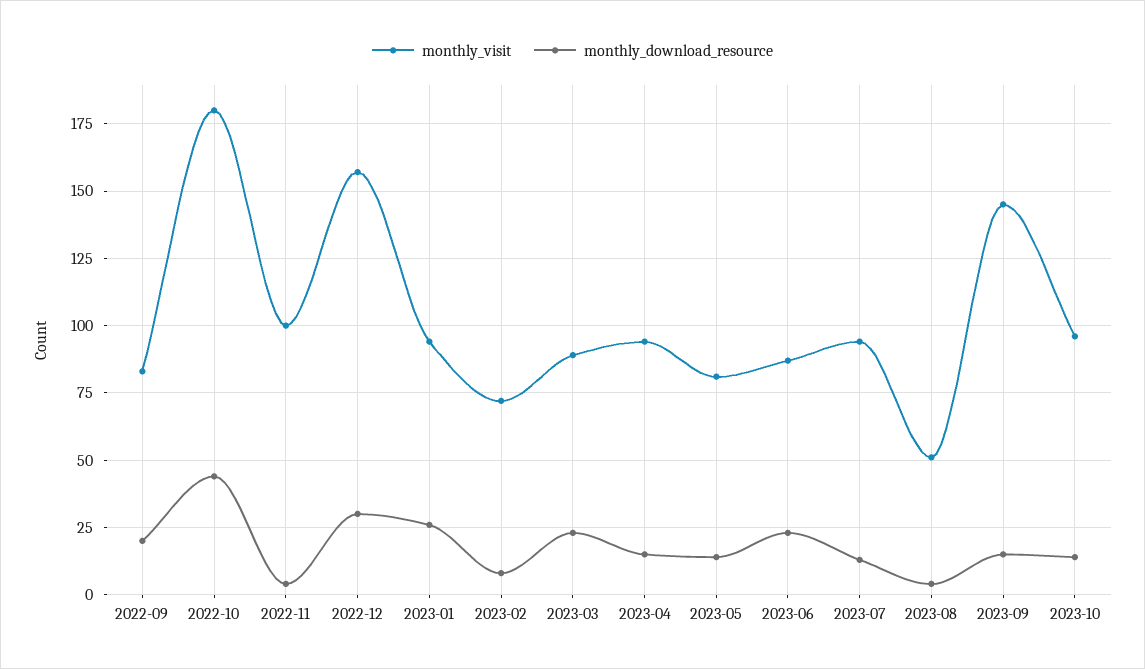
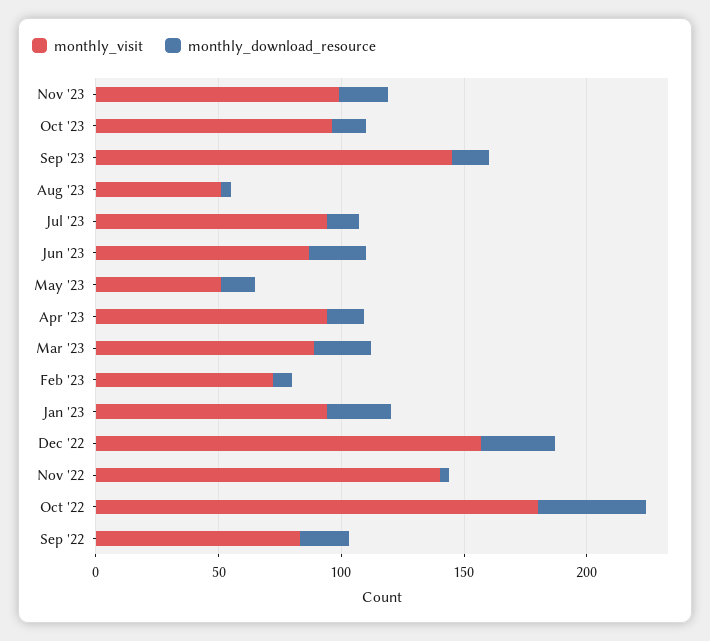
monthly_visit, 2022-11: 100 -> 140
monthly_visit, 2023-05: 80 -> 50
monthly_visit, Nov '23: none -> 100
monthly_download_resource, Nov '23: none -> 20

